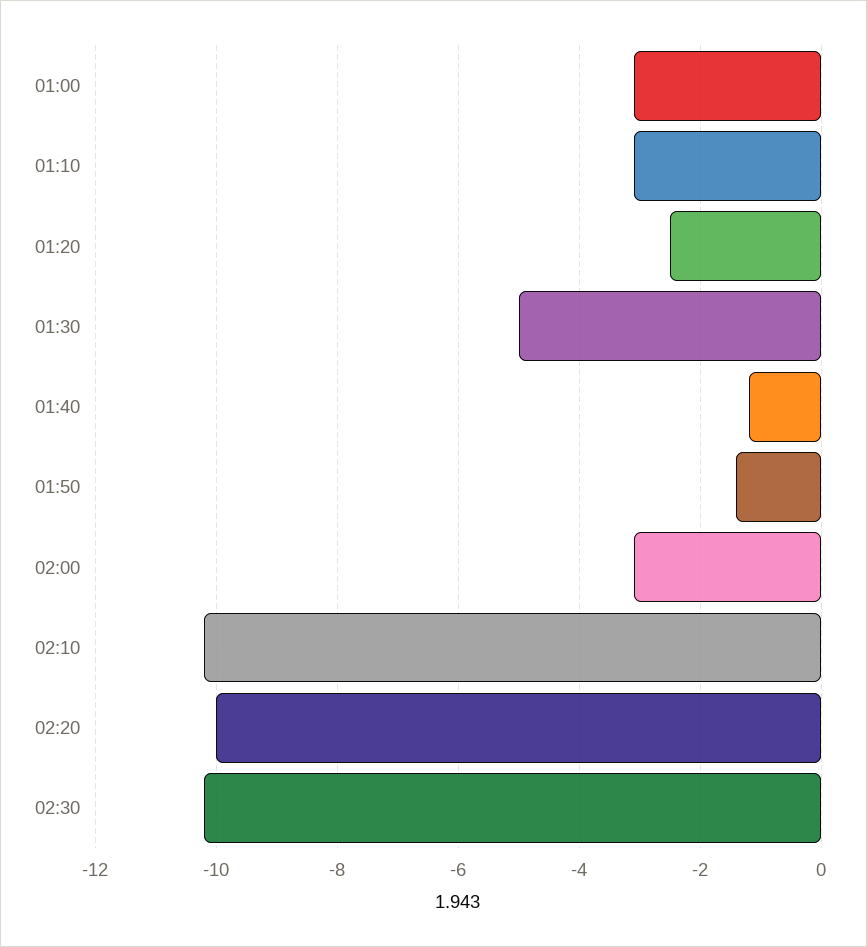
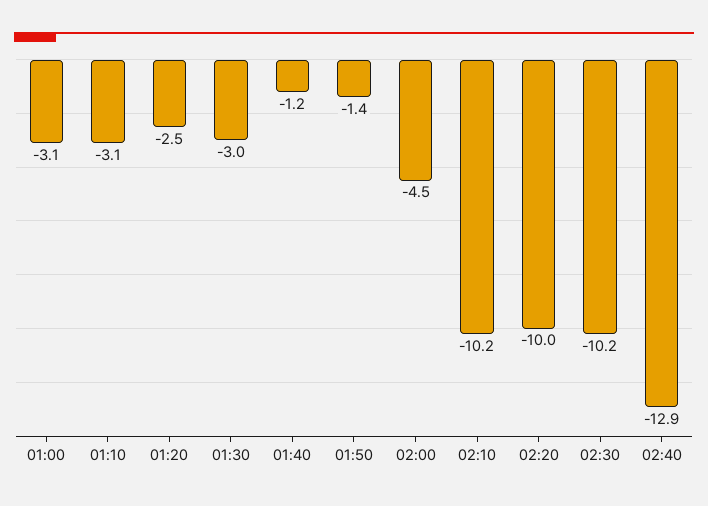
01:30: -5 -> -3
02:00: -3 -> -4.5
02:40: none -> -12.9

